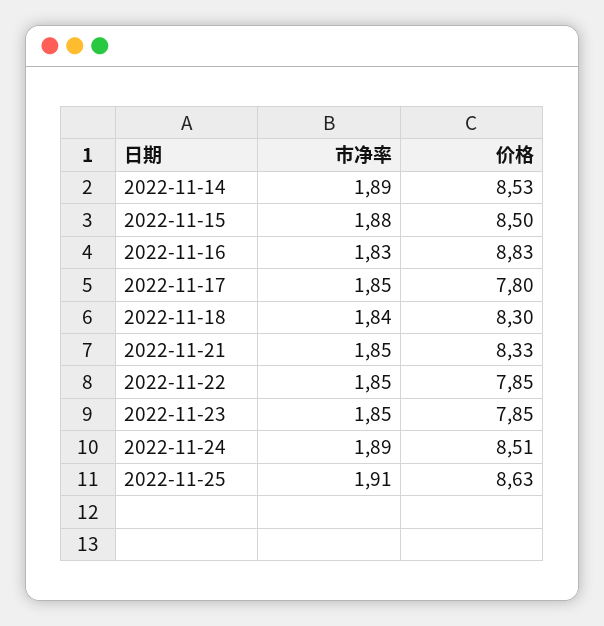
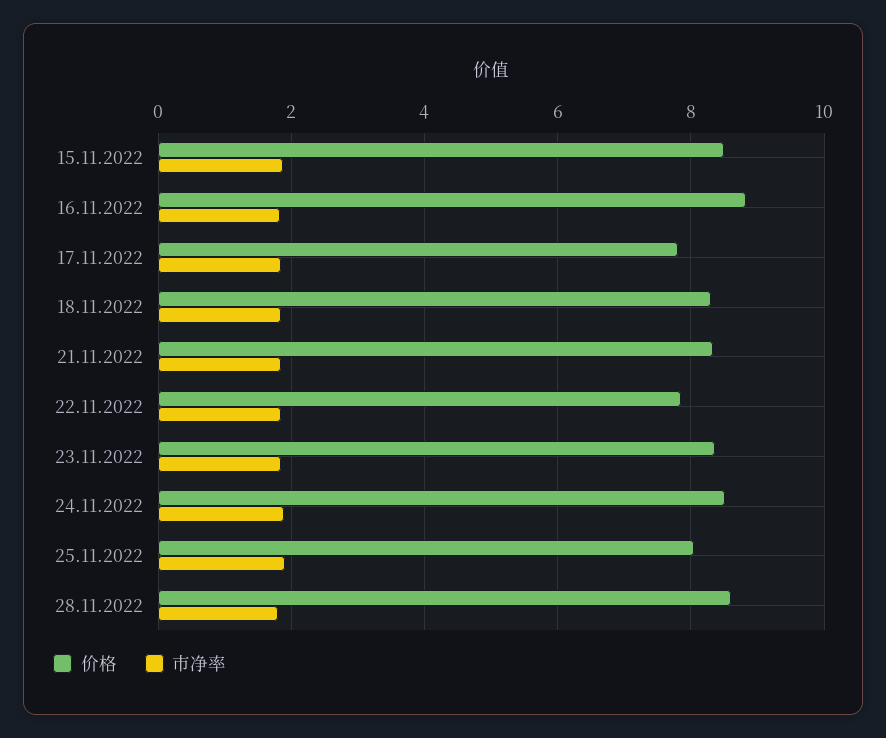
市净率, 2022-11-14: 1.89 -> none
价格, 2022-11-14: 8.53 -> none
价格, 2022-11-23: 7.85 -> 8.4
价格, 2022-11-25: 8.63 -> 8
价格, 28.11.2022: none -> 8.6
市净率, 28.11.2022: none -> 1.8

